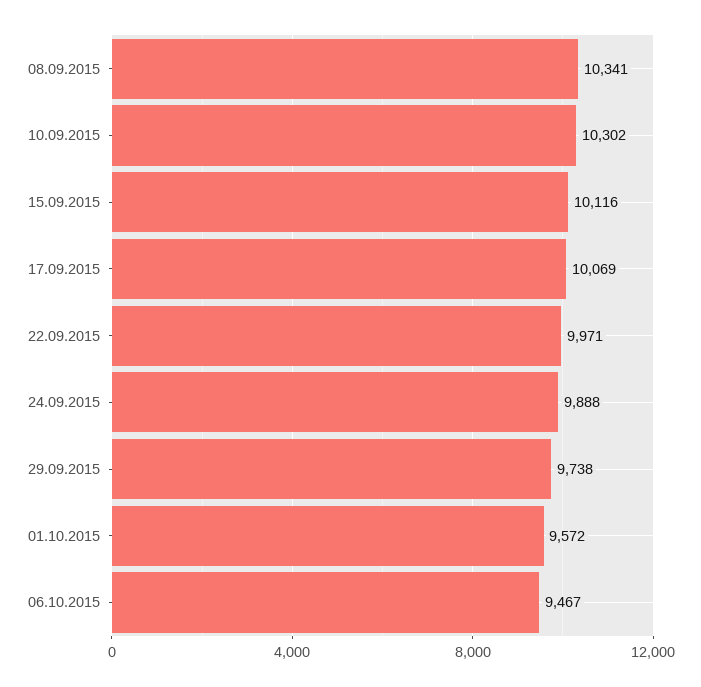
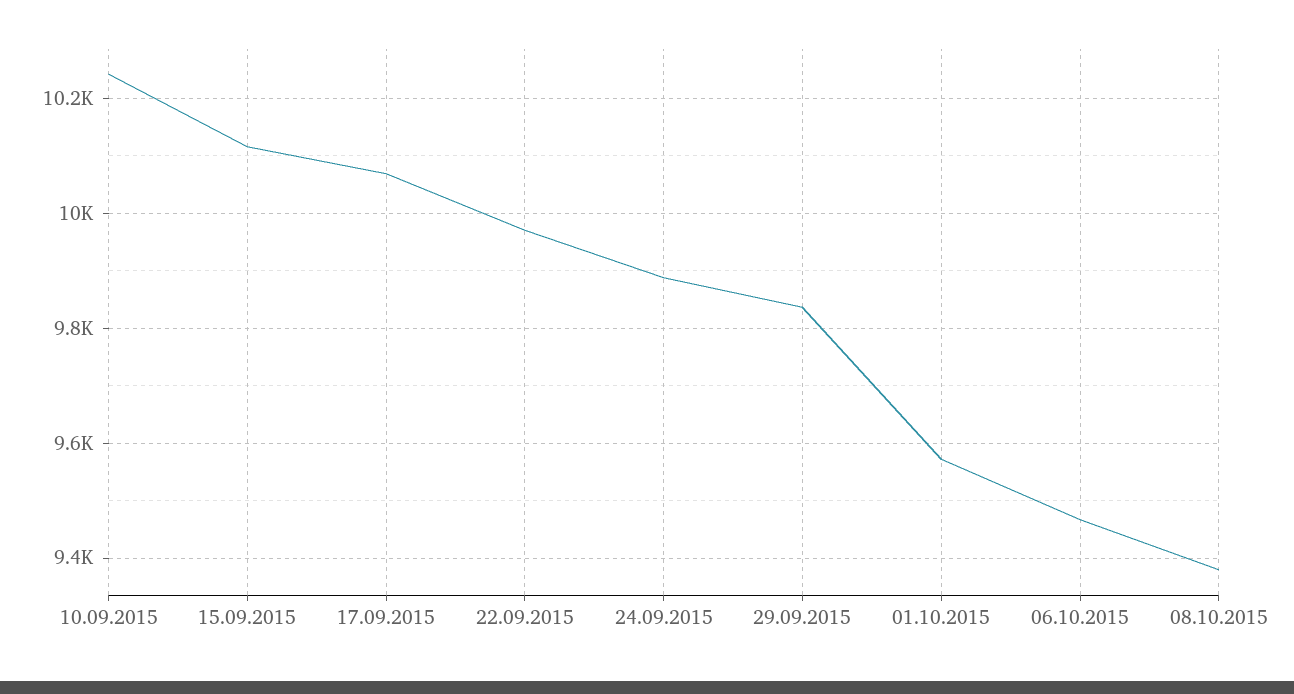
08.09.2015: 10341 -> none
10.09.2015: 10302 -> 10240
29.09.2015: 9738 -> 9840
08.10.2015: none -> 9380

